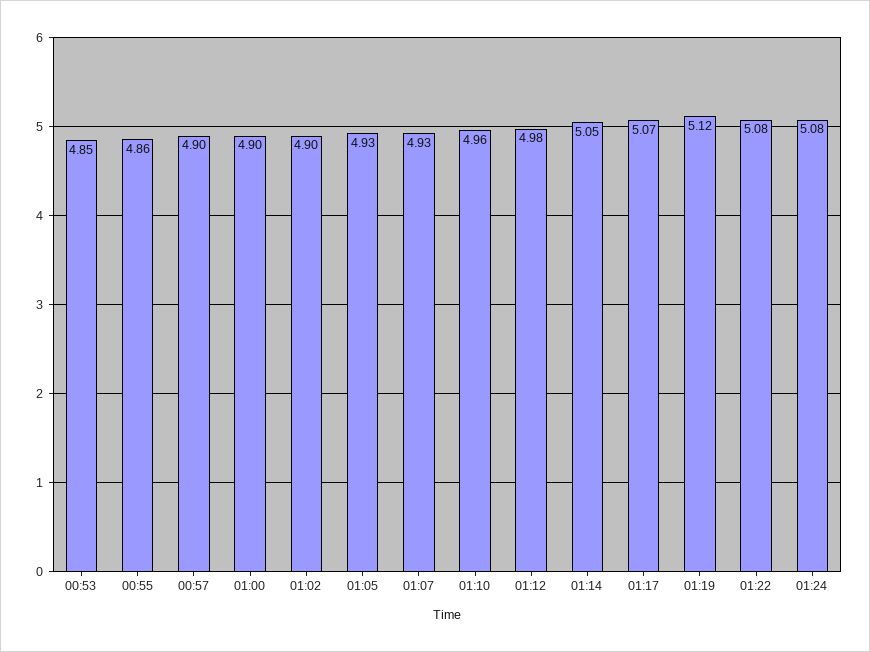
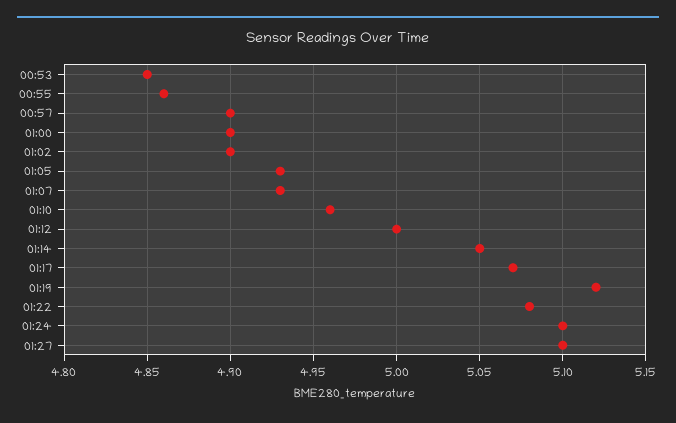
01:12: 4.98 -> 5
01:24: 5.08 -> 5.1
01:27: none -> 5.1

